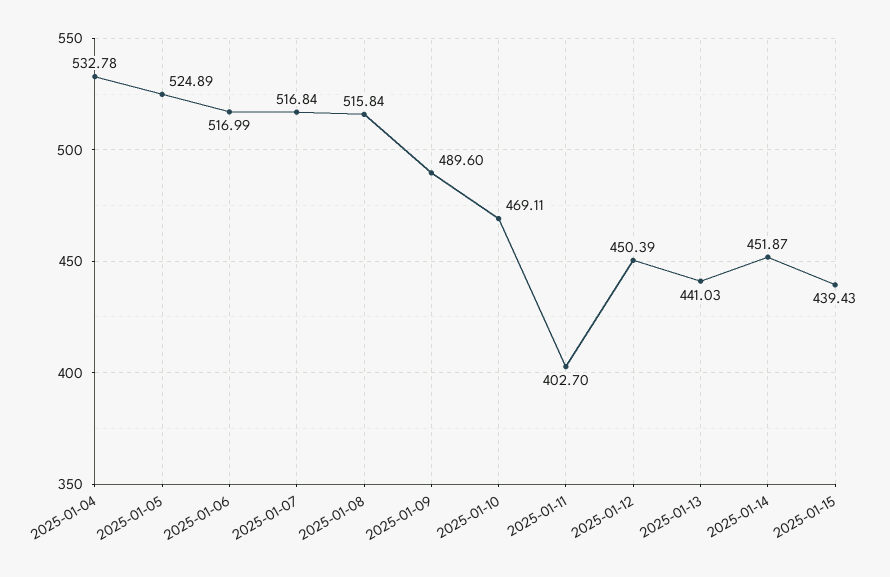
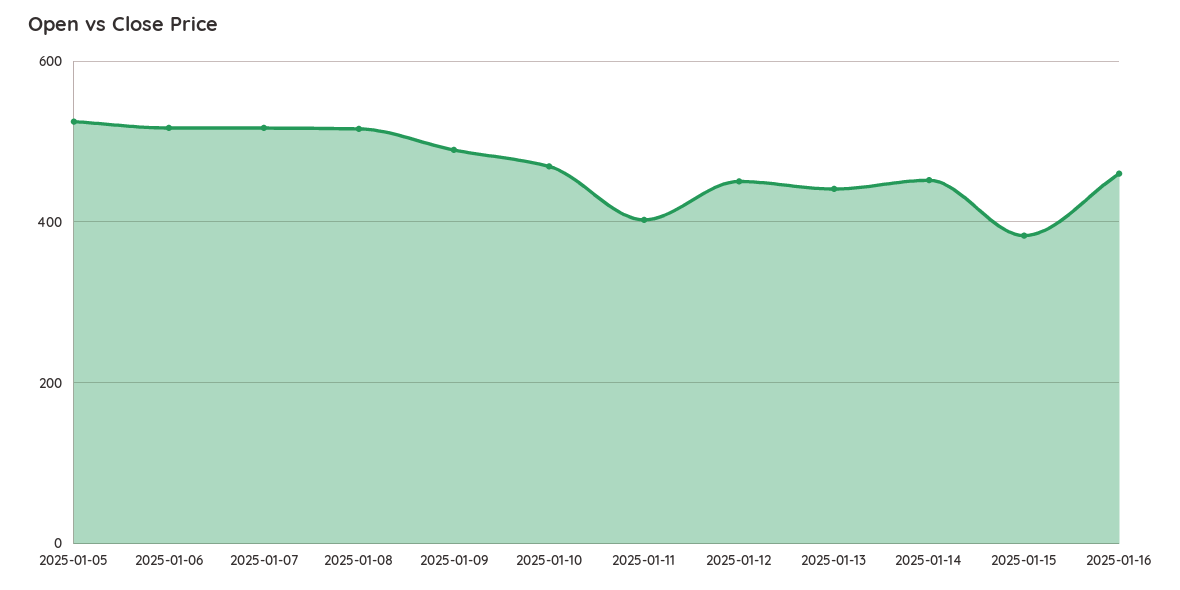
2025-01-04: 532.78 -> none
2025-01-15: 439.43 -> 380
2025-01-16: none -> 460

